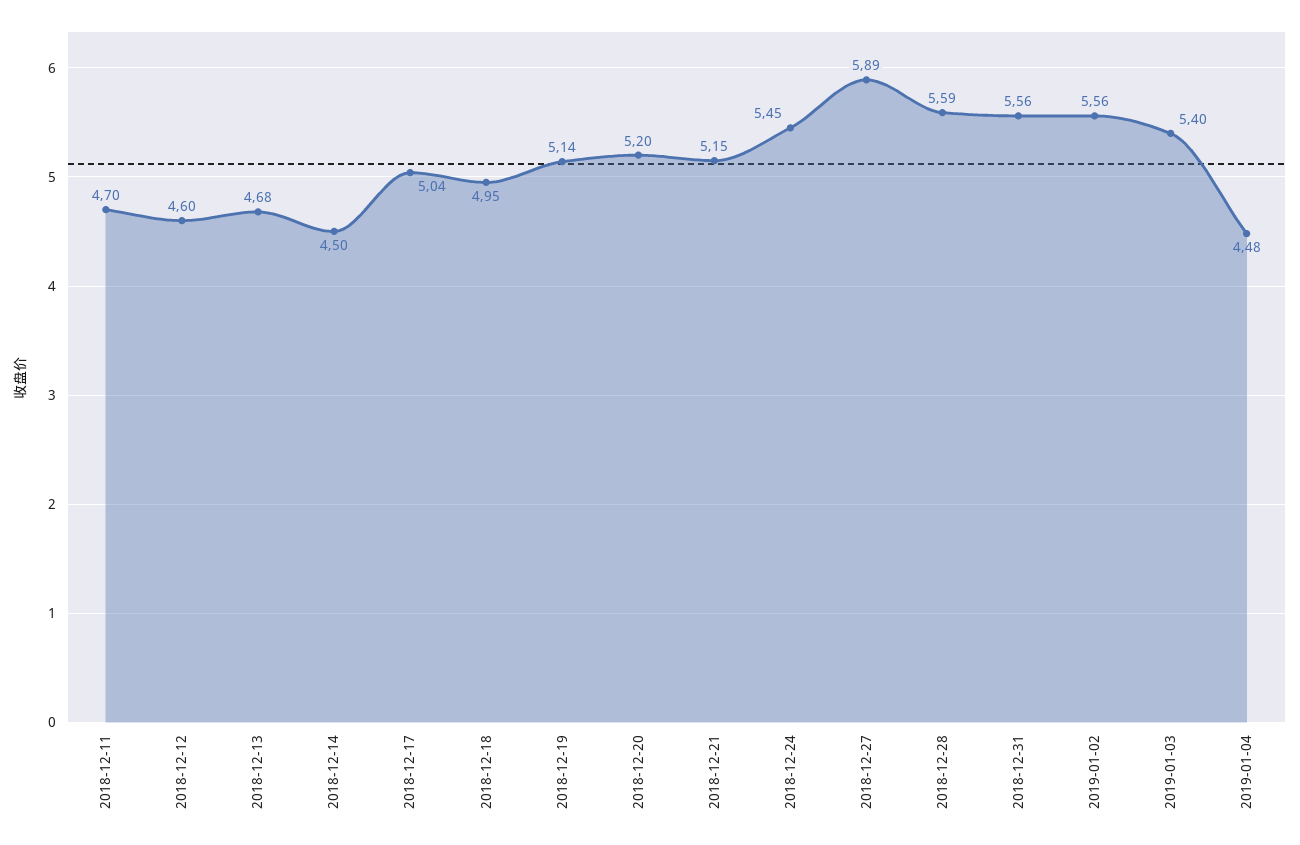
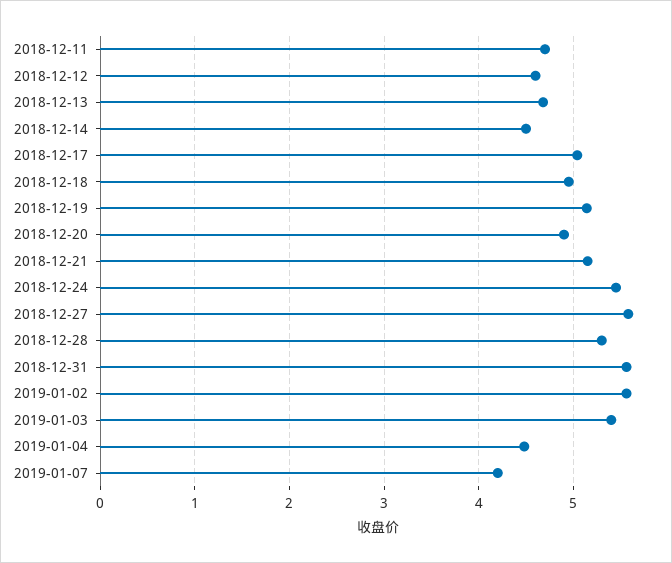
2018-12-20: 5.2 -> 4.9
2018-12-27: 5.89 -> 5.6
2018-12-28: 5.59 -> 5.3
2019-01-07: none -> 4.2

